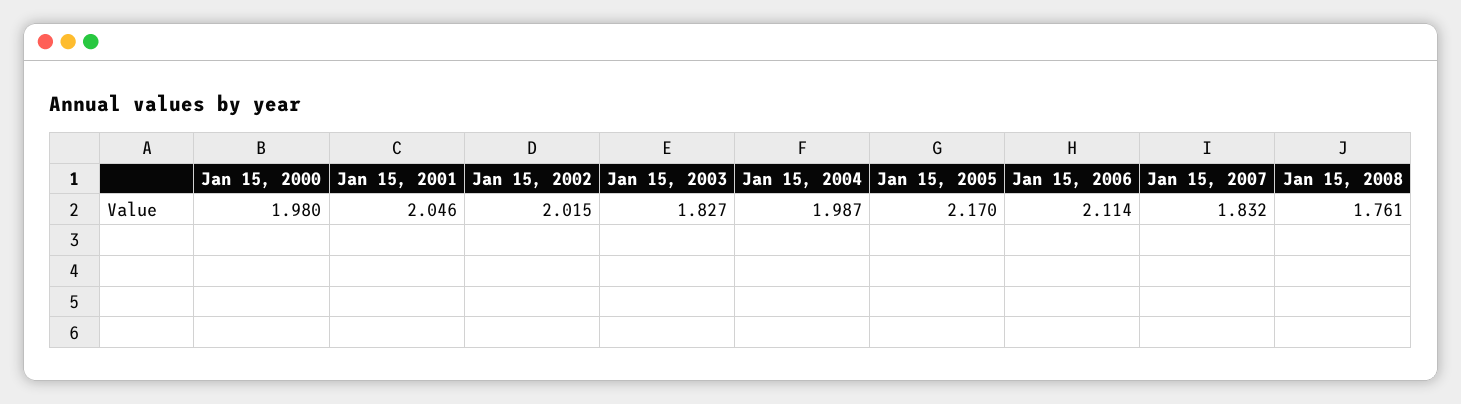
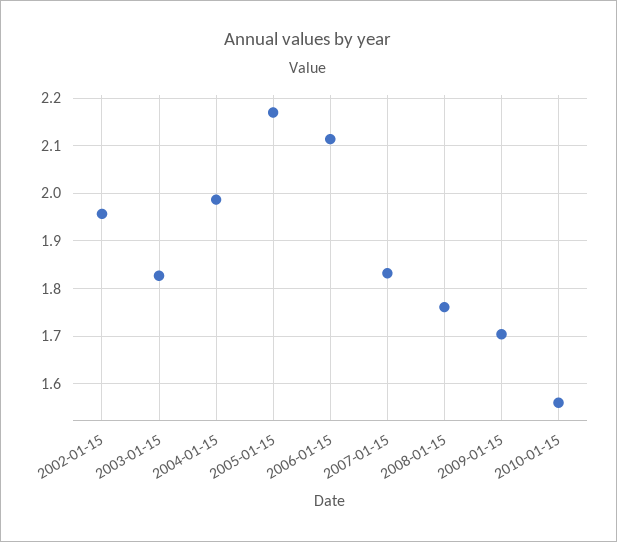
Jan 15, 2000: 1.98 -> none
Jan 15, 2001: 2.046 -> none
Jan 15, 2002: 2.015 -> 1.96
2009-01-15: none -> 1.7
2010-01-15: none -> 1.56

